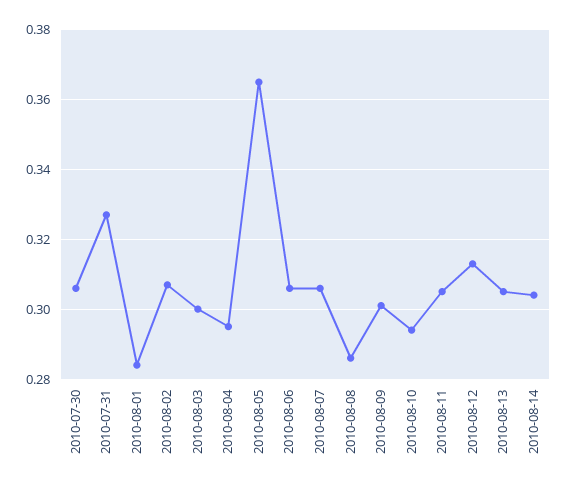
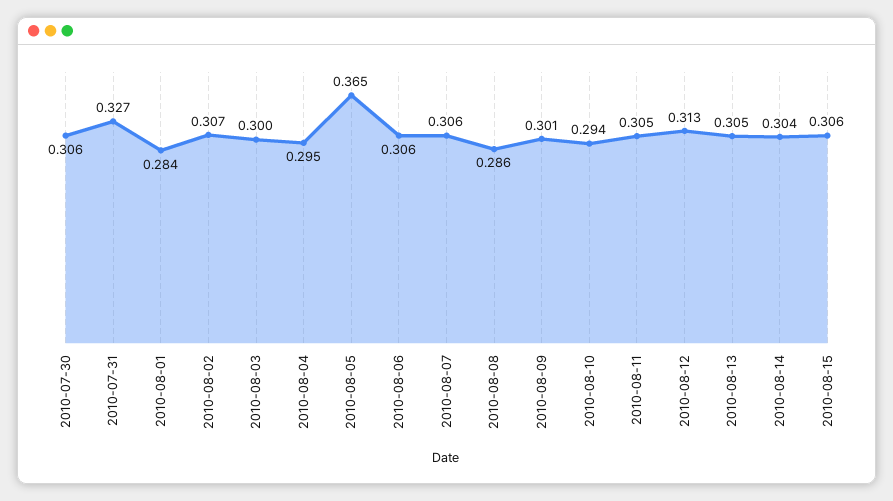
2010-08-15: none -> 0.306

